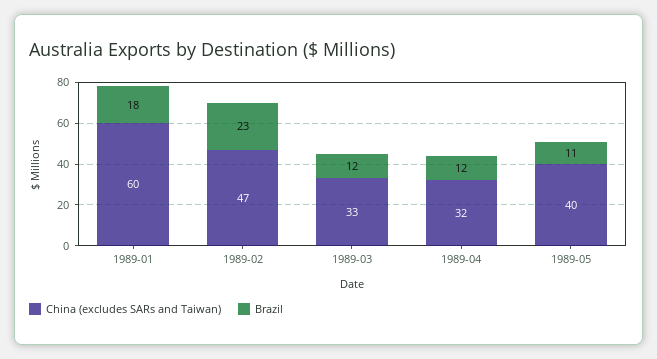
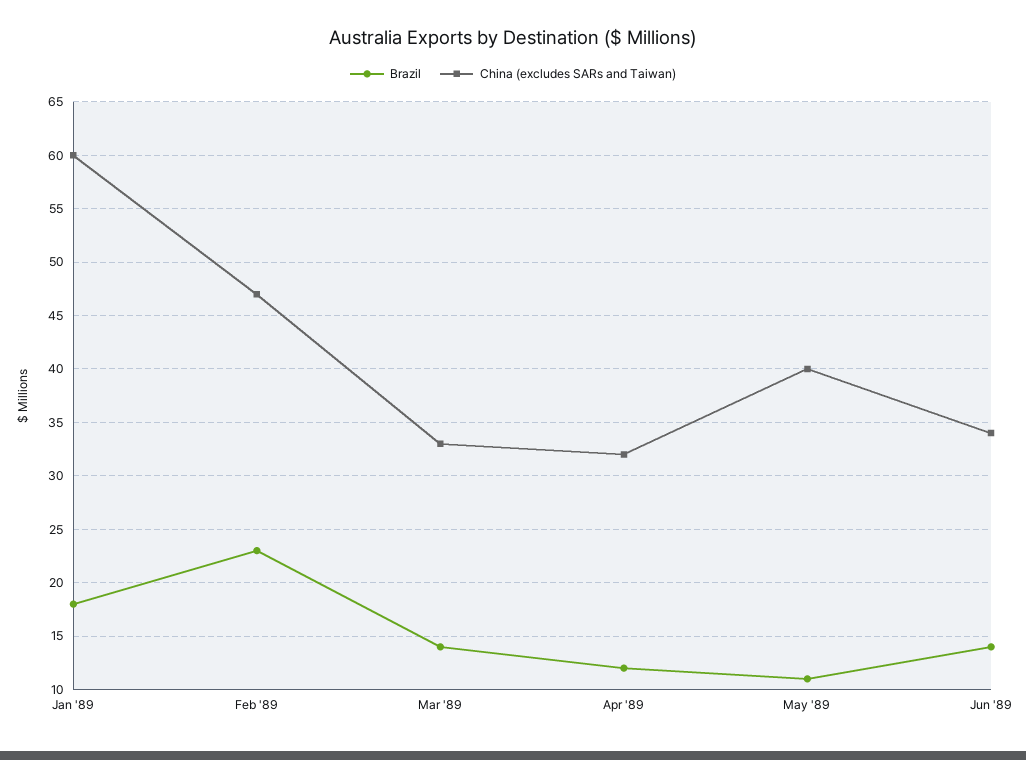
Brazil, 1989-03: 12 -> 14
Brazil, Jun '89: none -> 14
China (excludes SARs and Taiwan), Jun '89: none -> 34

